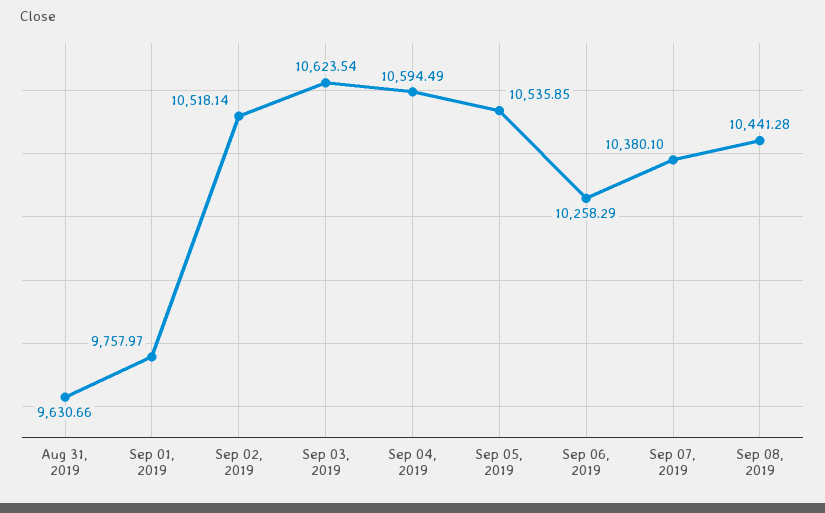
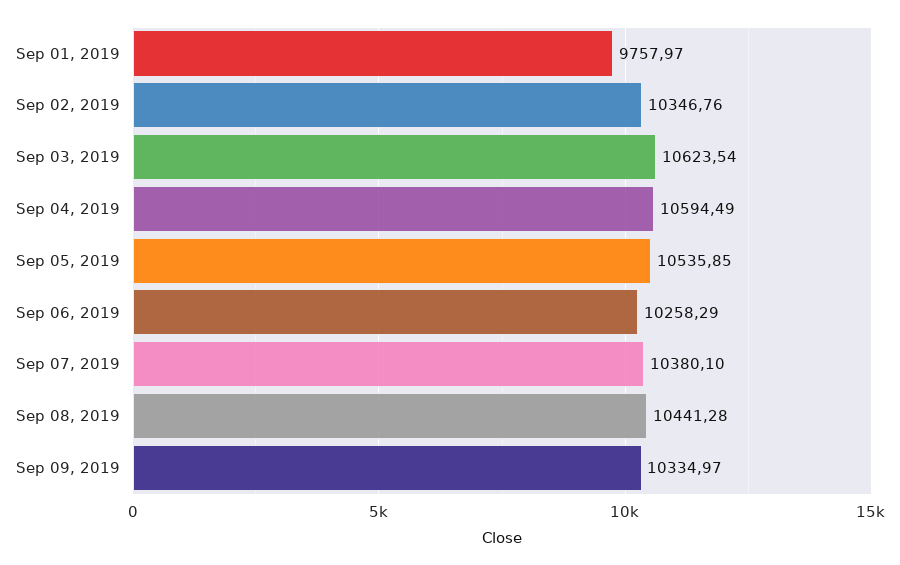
Aug 31, 2019: 9630.66 -> none
Sep 02, 2019: 10518.14 -> 10346.76
Sep 09, 2019: none -> 10334.97

